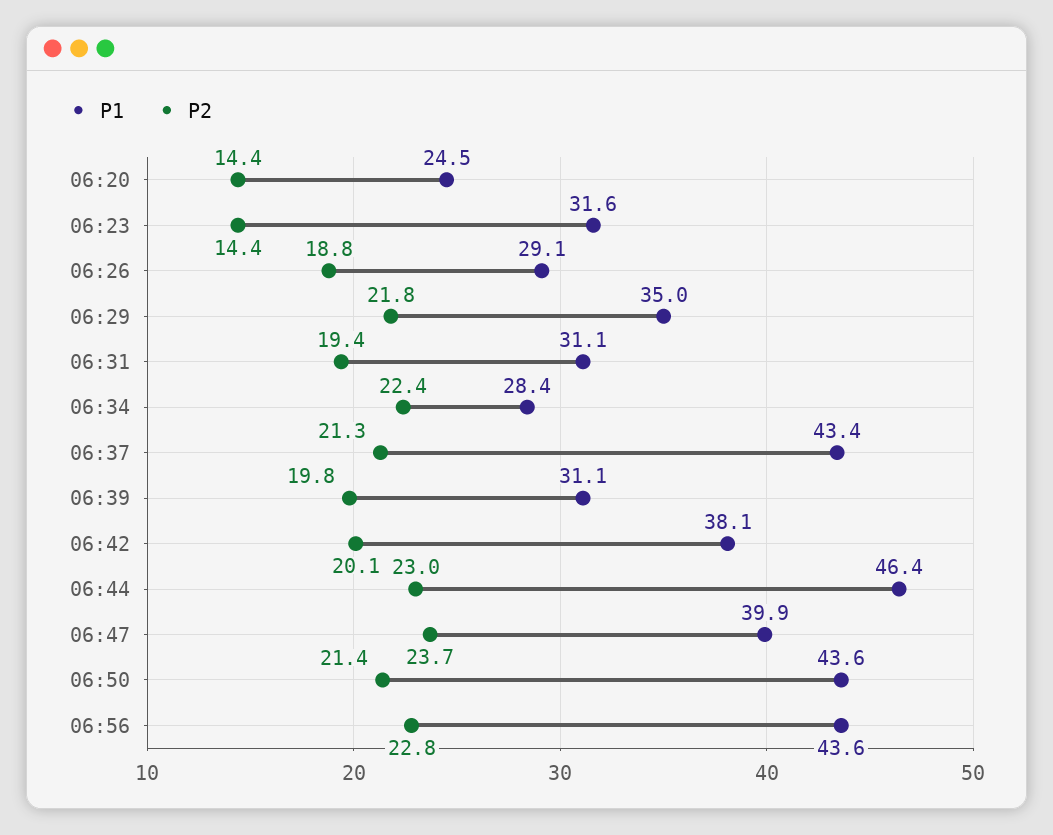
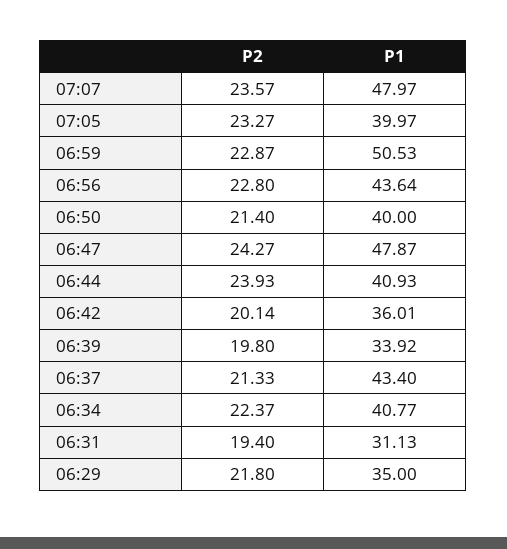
P1, 06:20: 24.5 -> none
P2, 06:20: 14.4 -> none
P1, 06:23: 31.6 -> none
P2, 06:23: 14.4 -> none
P1, 06:26: 29.1 -> none
P2, 06:26: 18.8 -> none
P1, 06:34: 28.4 -> 40.77
P1, 06:39: 31.1 -> 33.92
P1, 06:42: 38.1 -> 36.01
P1, 06:44: 46.4 -> 40.93
P2, 06:44: 23 -> 23.93
P1, 06:47: 39.9 -> 47.87
P2, 06:47: 23.7 -> 24.27
P1, 06:50: 43.6 -> 40
P2, 07:07: none -> 23.57
P1, 07:07: none -> 47.97
P2, 07:05: none -> 23.27
P1, 07:05: none -> 39.97
P2, 06:59: none -> 22.87
P1, 06:59: none -> 50.53

